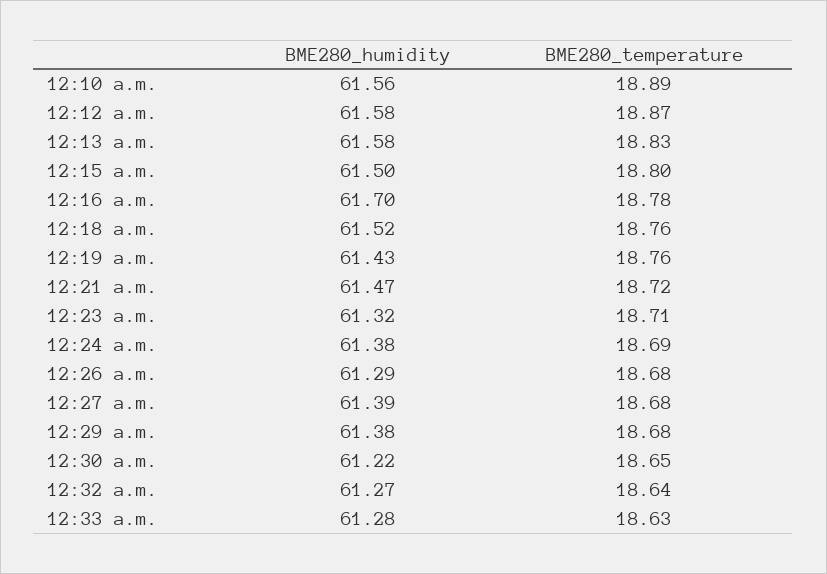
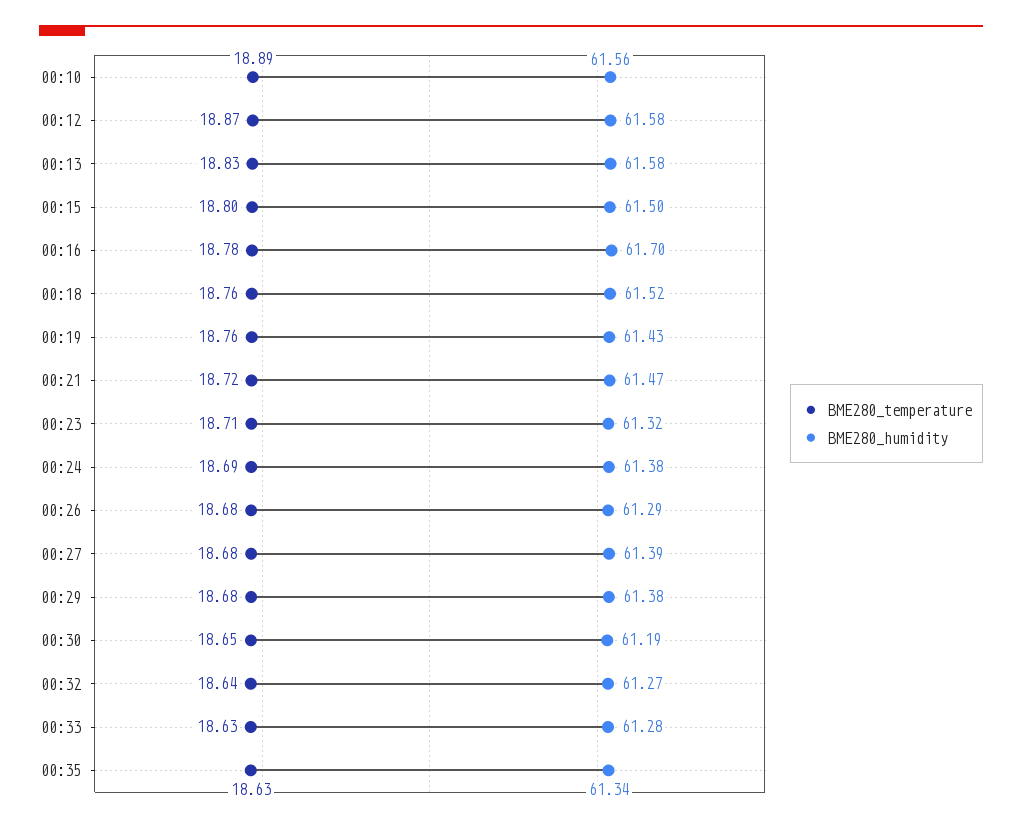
BME280_humidity, 12:30 a.m.: 61.22 -> 61.19
BME280_temperature, 00:35: none -> 18.63
BME280_humidity, 00:35: none -> 61.34

